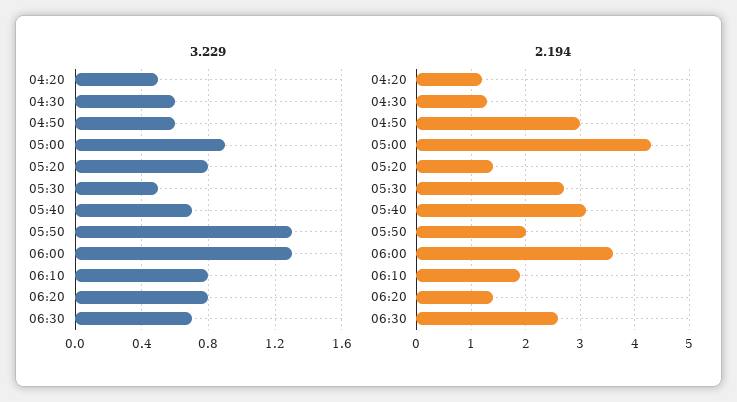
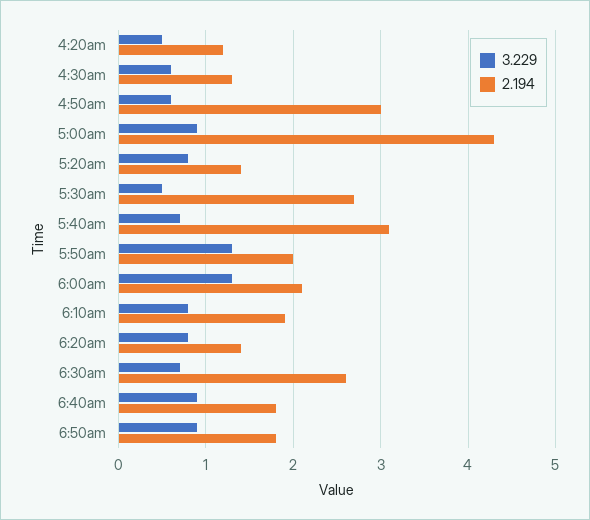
2.194, 06:00: 3.5 -> 2.1
3.229, 6:40am: none -> 0.9
2.194, 6:40am: none -> 1.8
3.229, 6:50am: none -> 0.9
2.194, 6:50am: none -> 1.8

